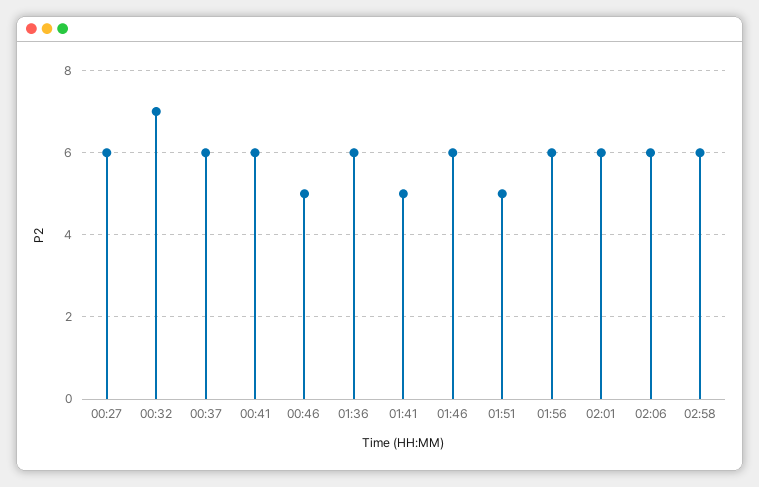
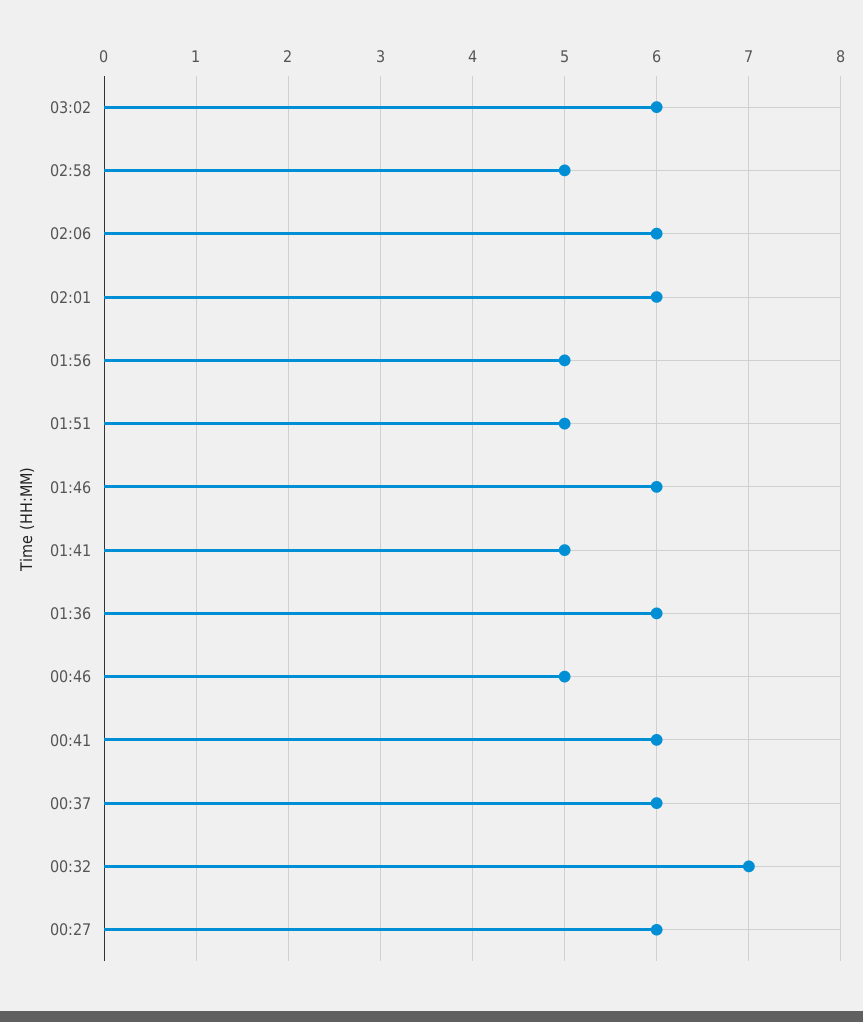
01:56: 6 -> 5
02:58: 6 -> 5
03:02: none -> 6

